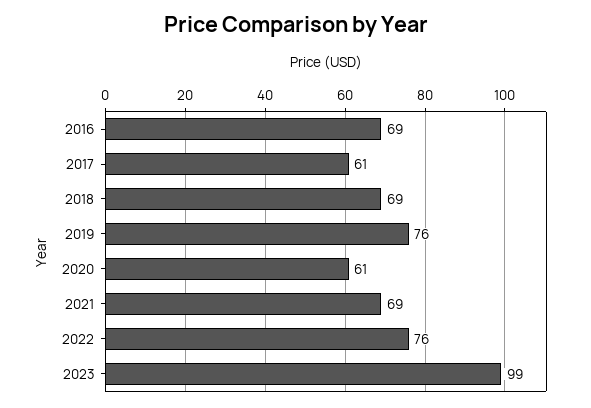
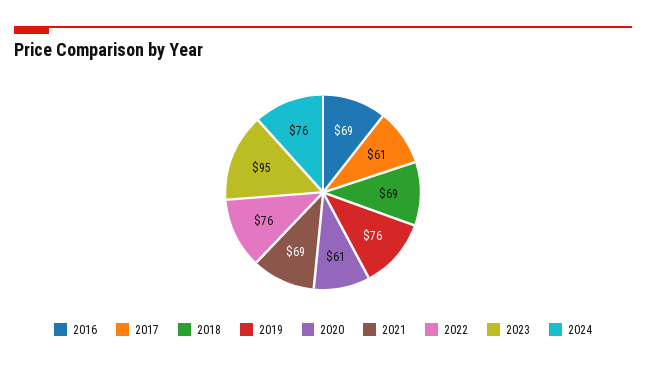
2023: 99 -> 95
2024: none -> 76

